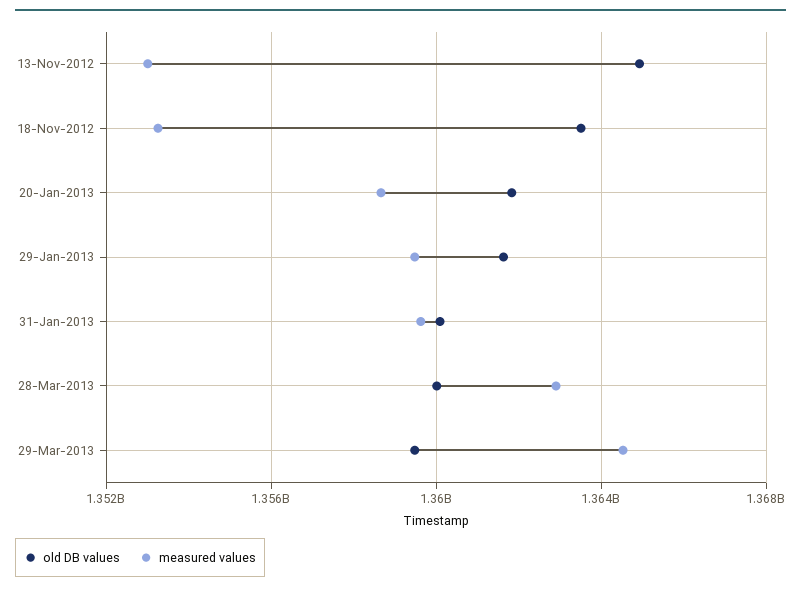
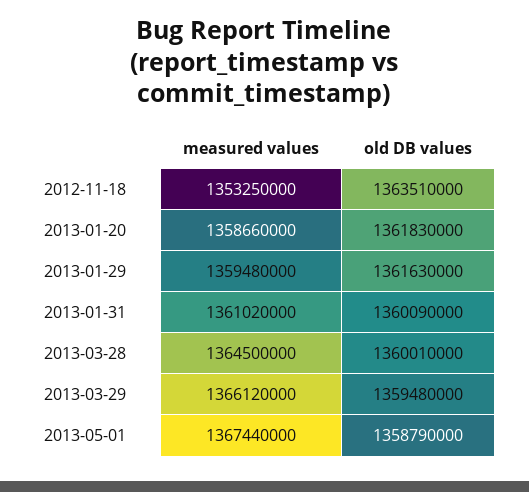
old DB values, 13-Nov-2012: 1365000000 -> none
measured values, 13-Nov-2012: 1353000000 -> none
measured values, 31-Jan-2013: 1359500000 -> 1361020000
measured values, 28-Mar-2013: 1363000000 -> 1364500000
measured values, 29-Mar-2013: 1364500000 -> 1366120000
measured values, 2013-05-01: none -> 1367440000
old DB values, 2013-05-01: none -> 1358790000

